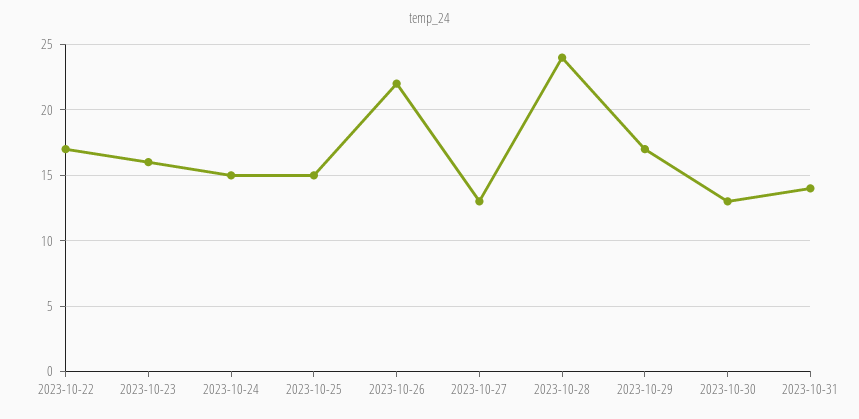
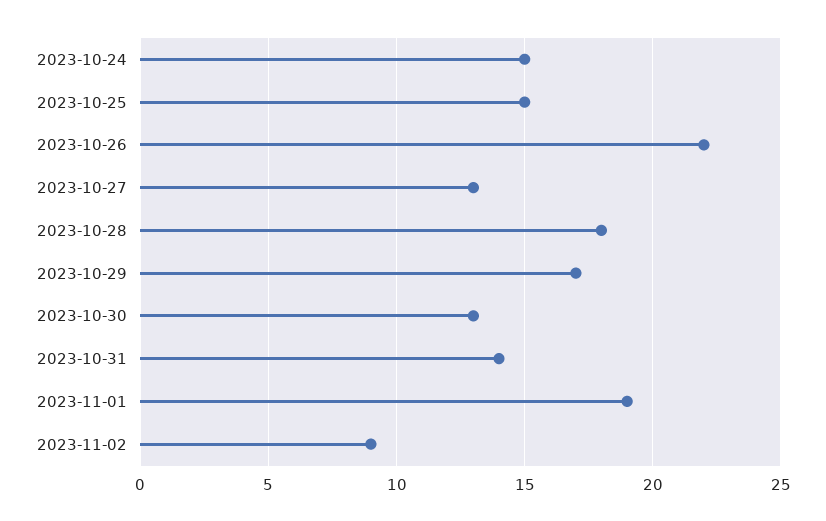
2023-10-22: 17 -> none
2023-10-23: 16 -> none
2023-10-28: 24 -> 18
2023-11-01: none -> 19
2023-11-02: none -> 9

